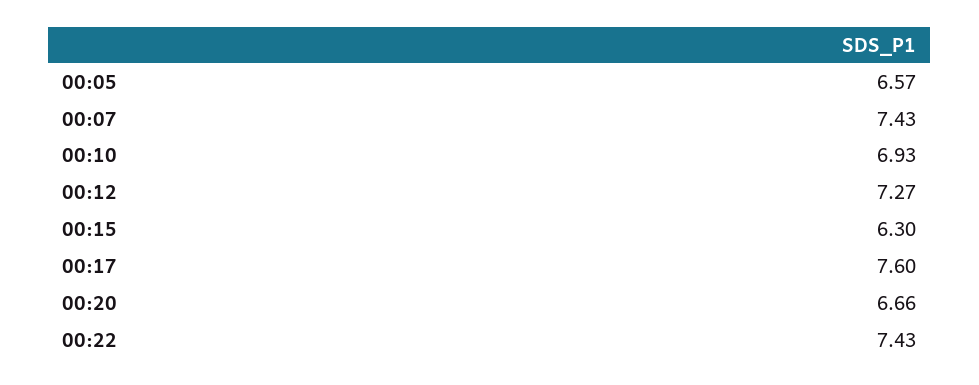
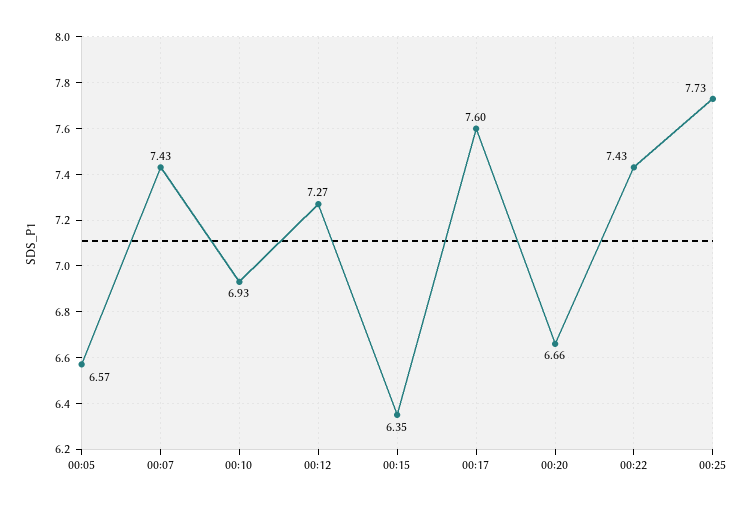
00:15: 6.3 -> 6.35
00:25: none -> 7.73

